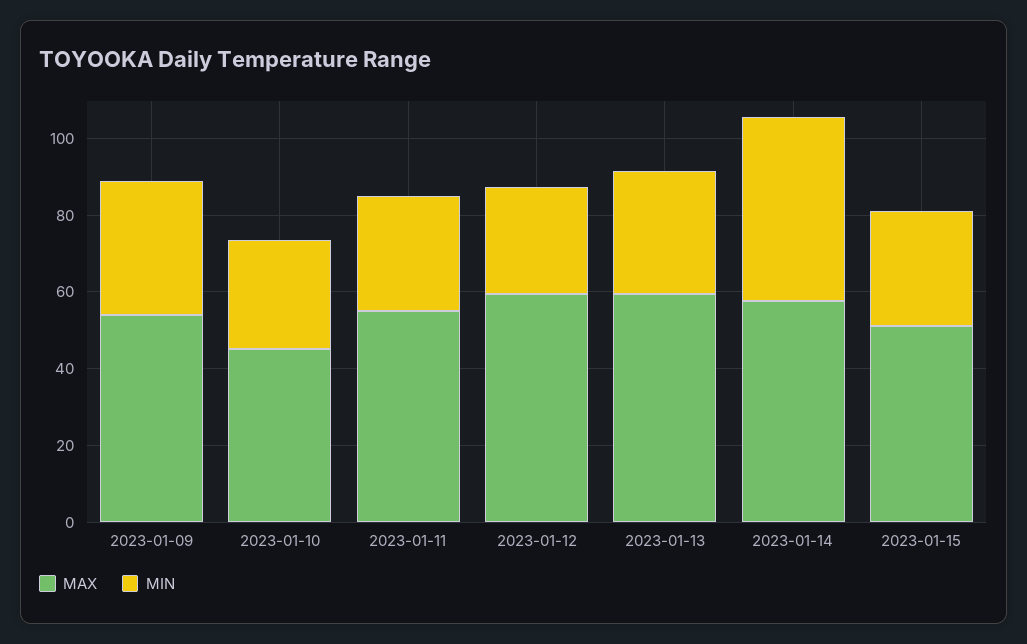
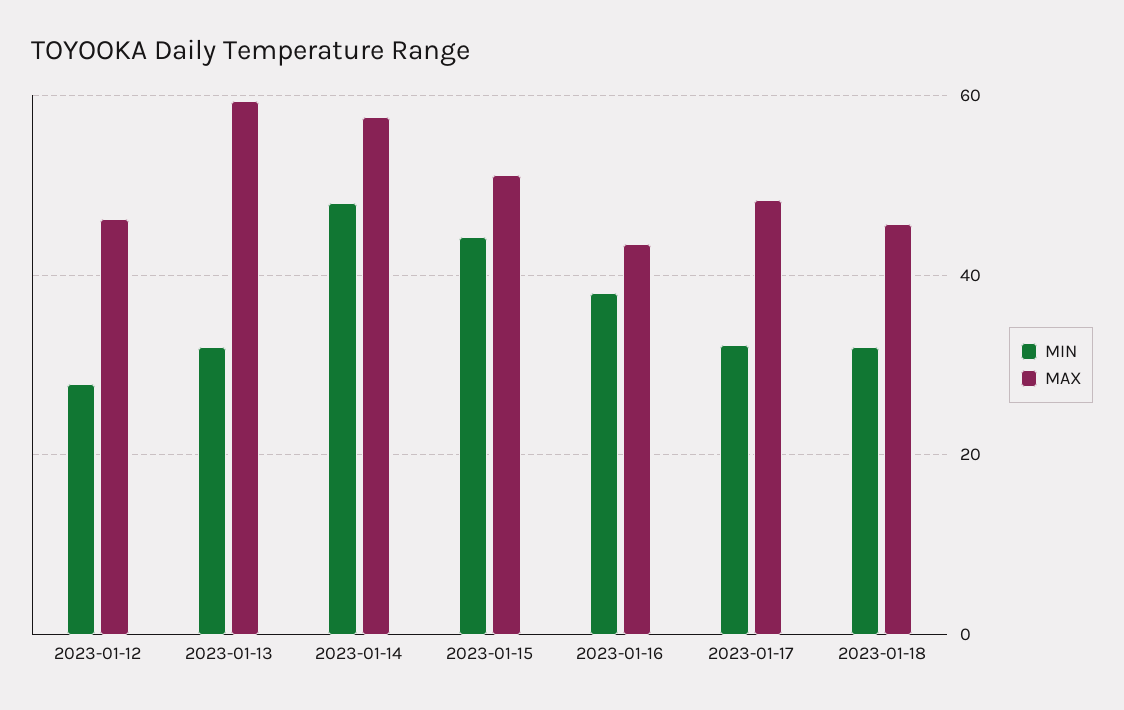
MAX, 2023-01-09: 55 -> none
MIN, 2023-01-09: 35 -> none
MAX, 2023-01-10: 45 -> none
MIN, 2023-01-10: 30 -> none
MAX, 2023-01-11: 55 -> none
MIN, 2023-01-11: 30 -> none
MAX, 2023-01-12: 60 -> 46
MIN, 2023-01-15: 30 -> 44
MIN, 2023-01-16: none -> 38
MAX, 2023-01-16: none -> 44
MIN, 2023-01-17: none -> 32
MAX, 2023-01-17: none -> 48
MIN, 2023-01-18: none -> 32
MAX, 2023-01-18: none -> 46

